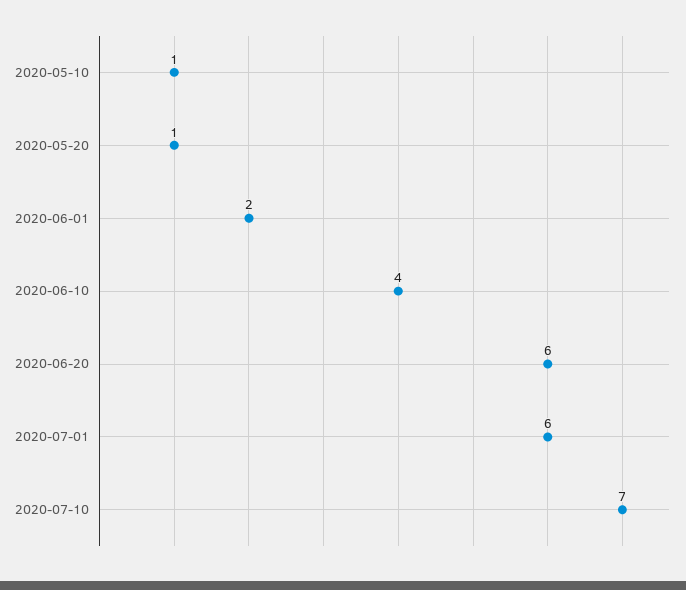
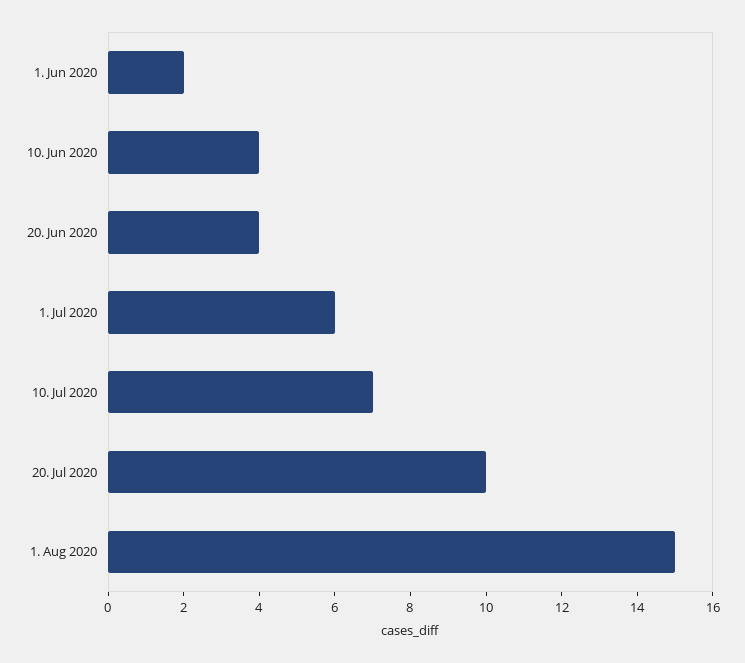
2020-05-10: 1 -> none
2020-05-20: 1 -> none
2020-06-20: 6 -> 4
20. Jul 2020: none -> 10
1. Aug 2020: none -> 15

